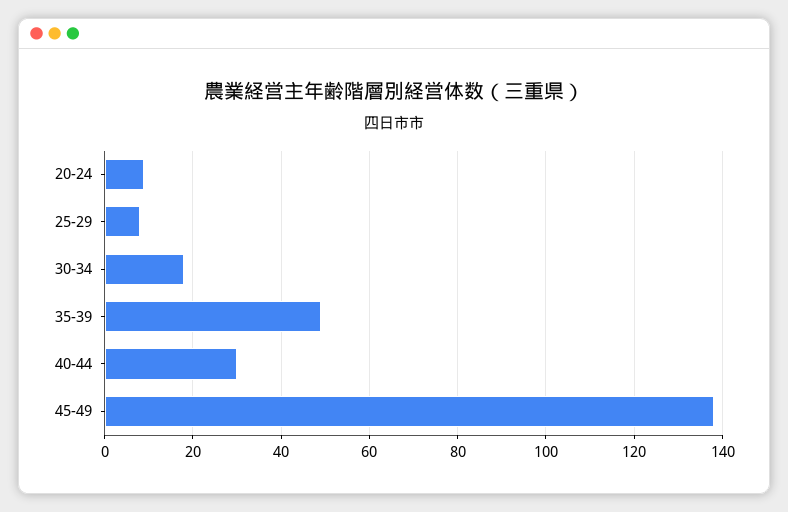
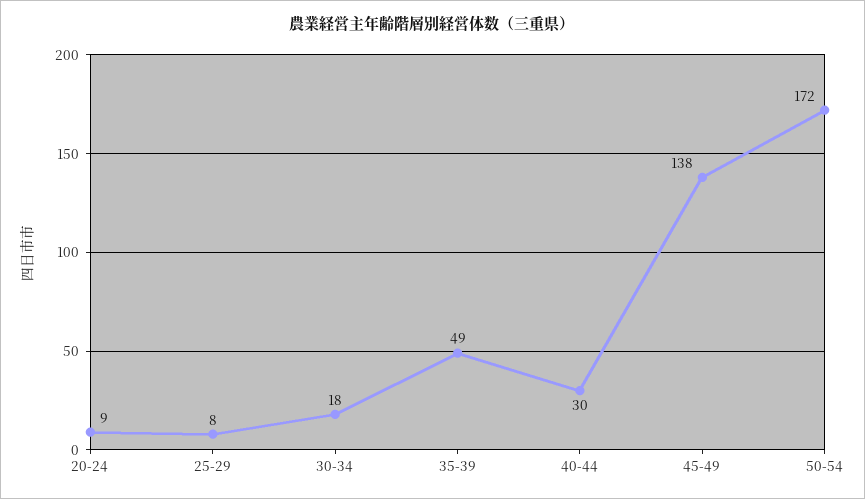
50-54: none -> 172

